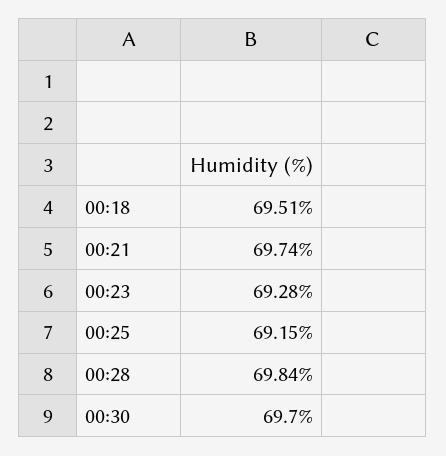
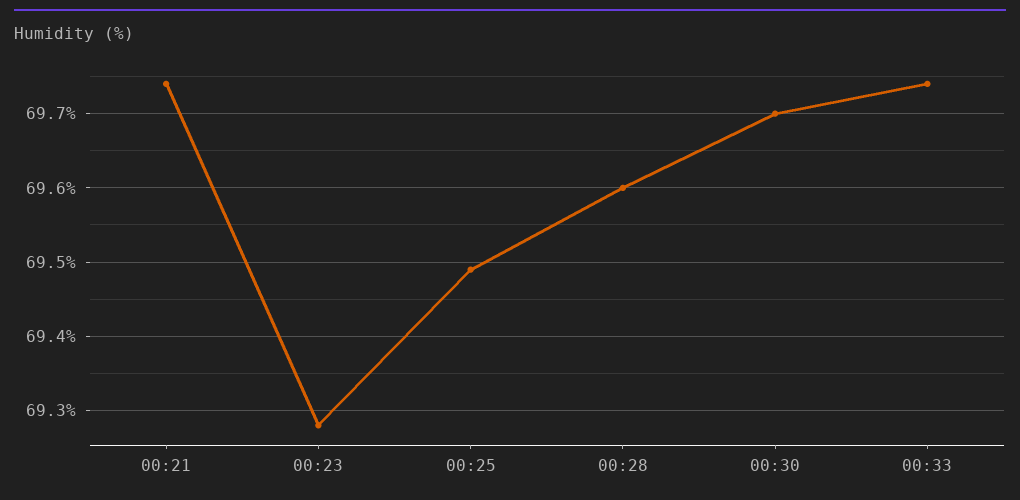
00:18: 69.51 -> none
00:25: 69.15 -> 69.49
00:28: 69.84 -> 69.6
00:33: none -> 69.74

